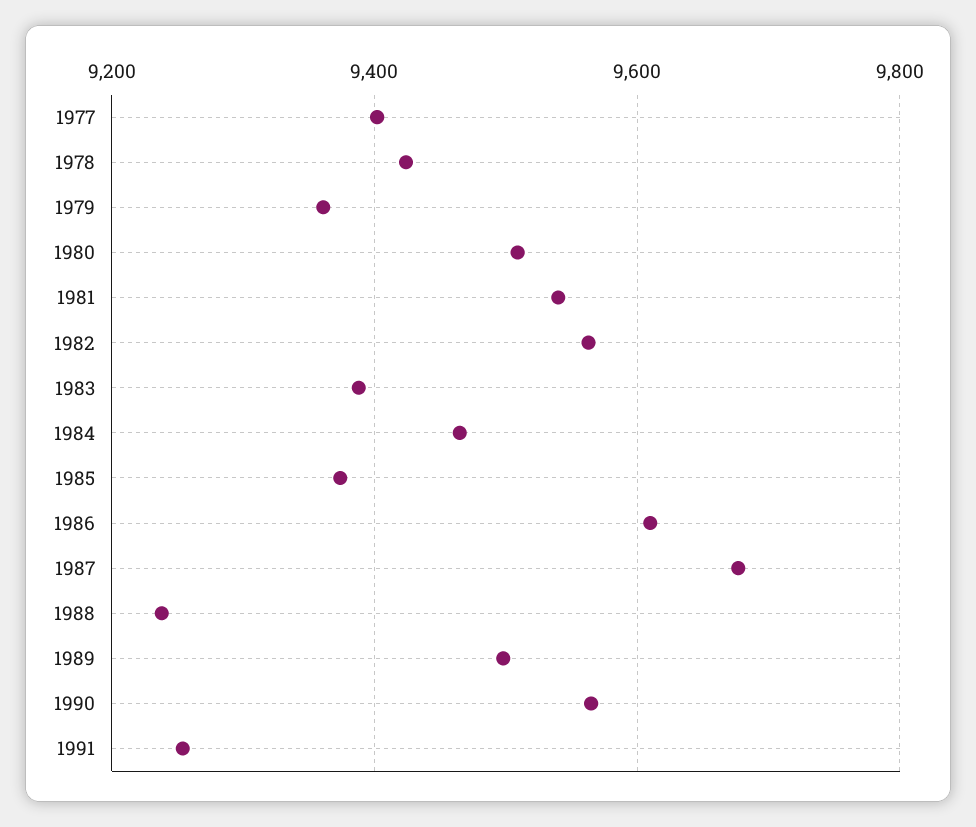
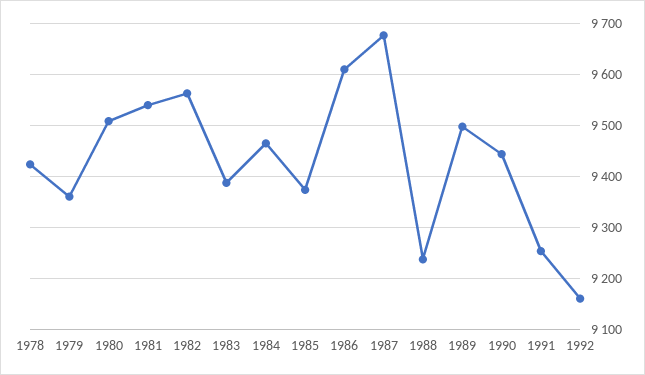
1977: 9400 -> none
1990: 9560 -> 9440
1992: none -> 9160

